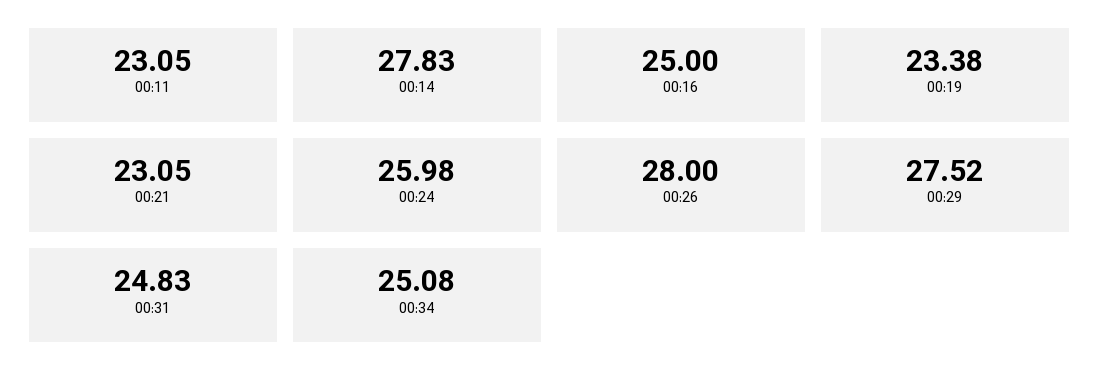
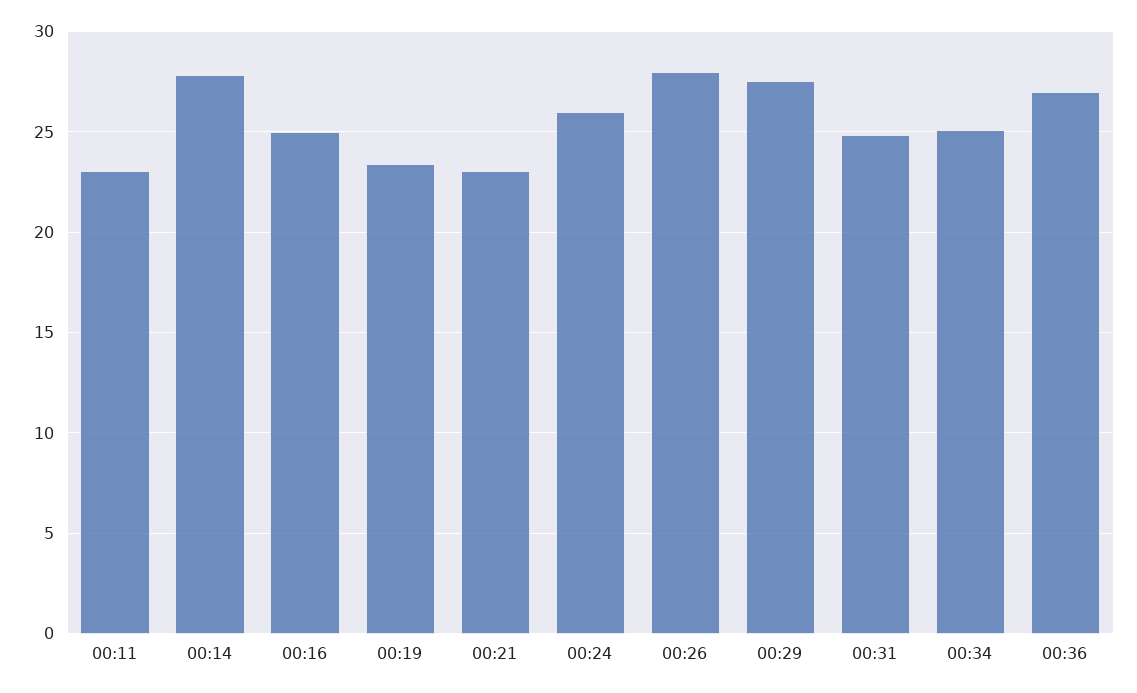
00:36: none -> 27

